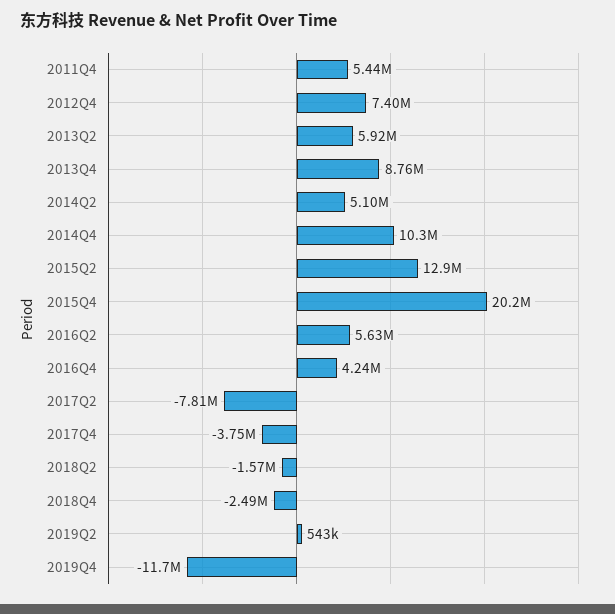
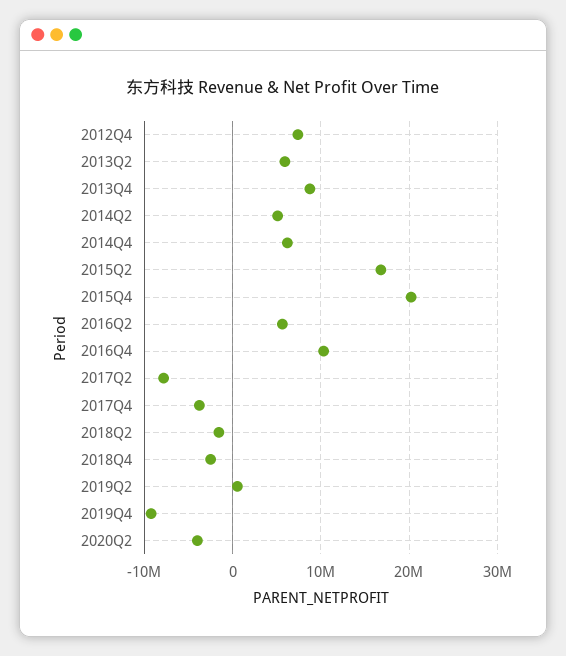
2011Q4: 5440000 -> none
2014Q4: 10300000 -> 6000000
2015Q2: 12900000 -> 17000000
2016Q4: 4240000 -> 10000000
2019Q4: -11700000 -> -9000000
2020Q2: none -> -4000000

